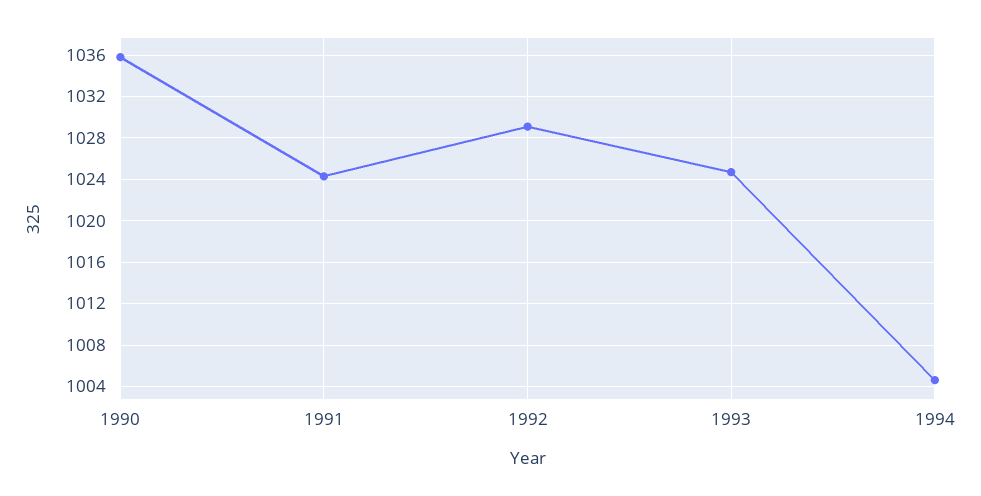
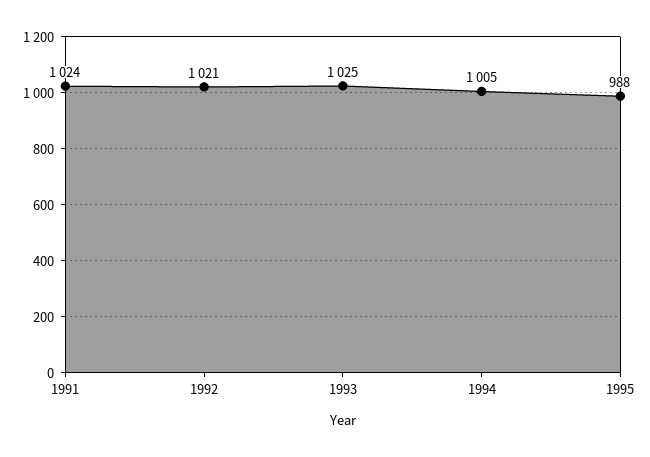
1990: 1036 -> none
1992: 1029 -> 1021
1995: none -> 988

